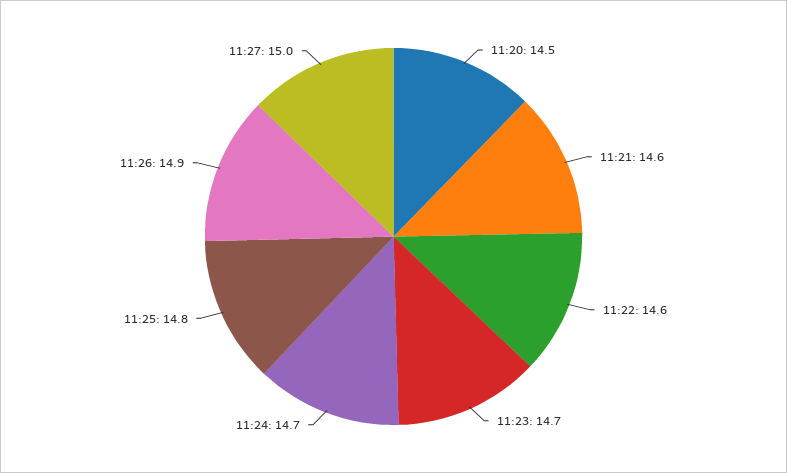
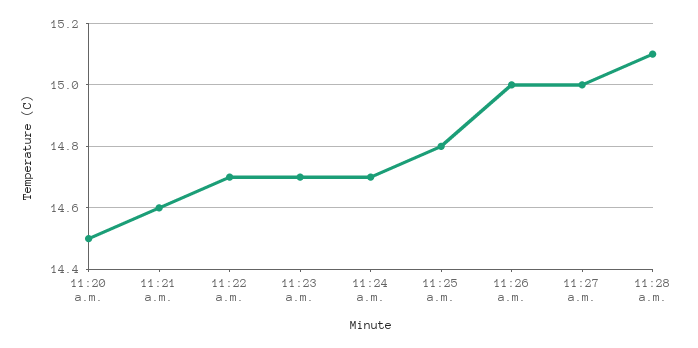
11:22: 14.6 -> 14.7
11:26: 14.9 -> 15
11:28 a.m.: none -> 15.1

